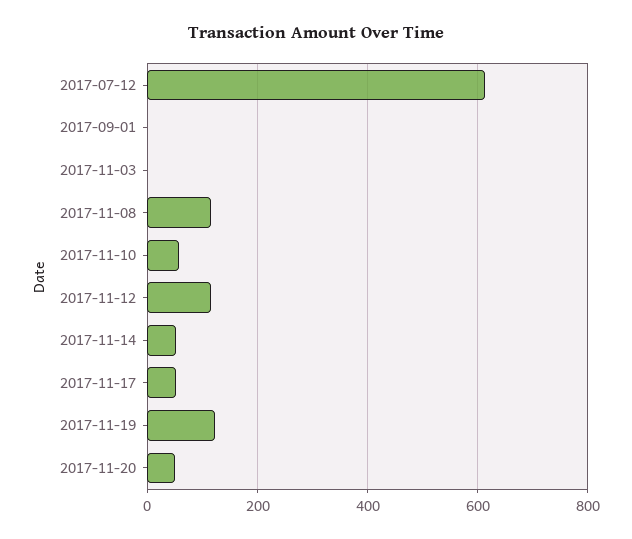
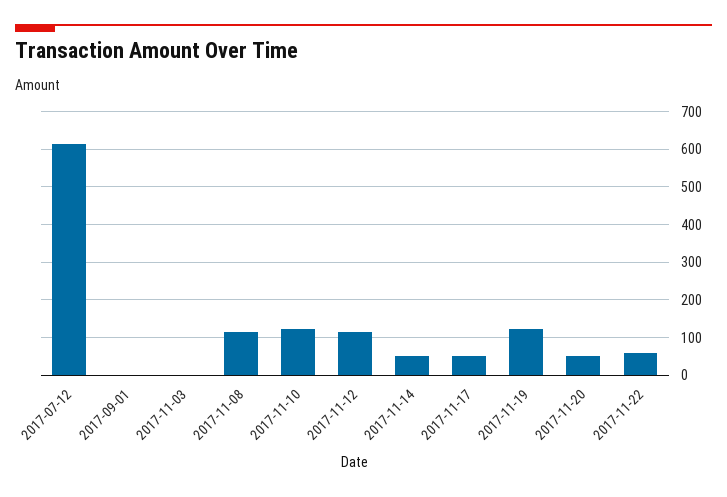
2017-11-10: 60 -> 120
2017-11-22: none -> 60

